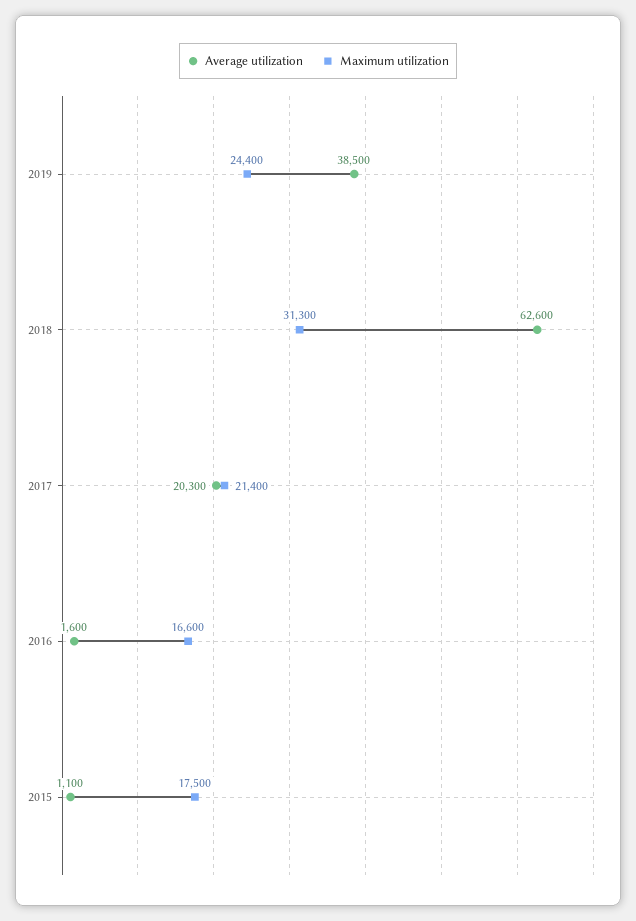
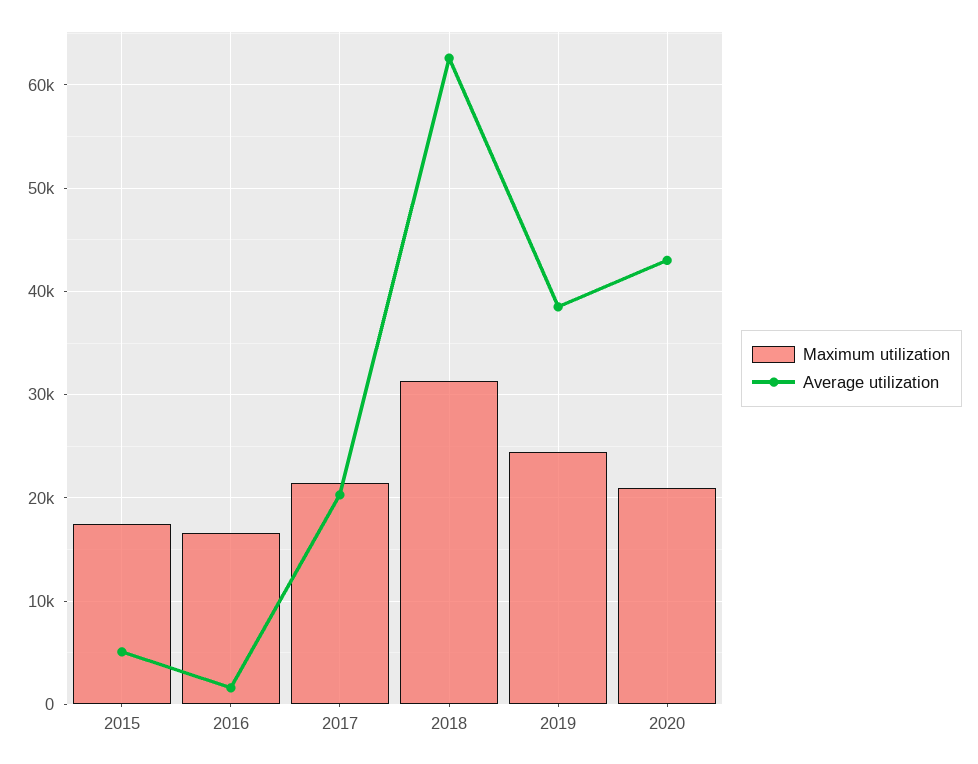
Average utilization, 2015: 1100 -> 5000
Maximum utilization, 2020: none -> 21000
Average utilization, 2020: none -> 43000

